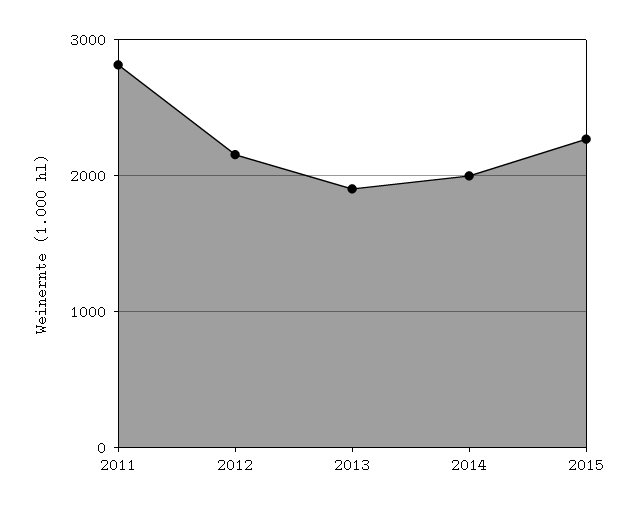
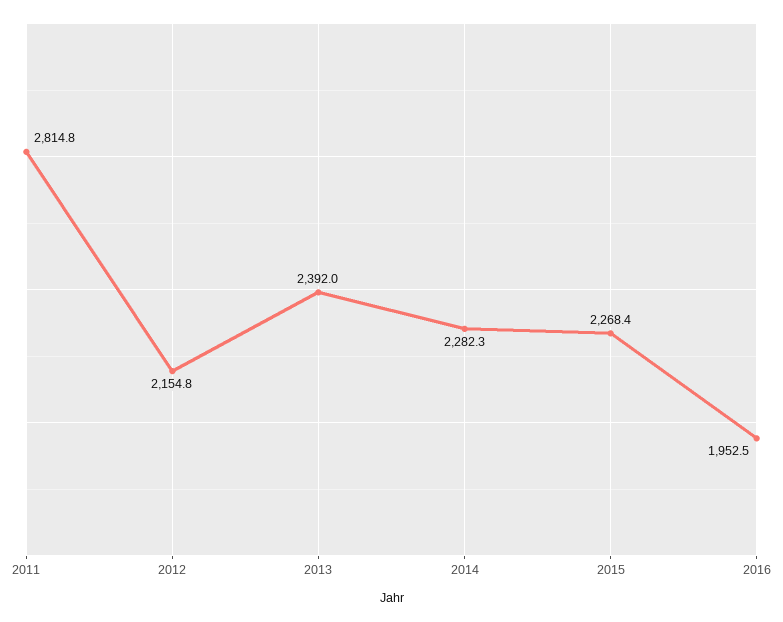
2013: 1900 -> 2392
2014: 2000 -> 2282.3
2016: none -> 1952.5

